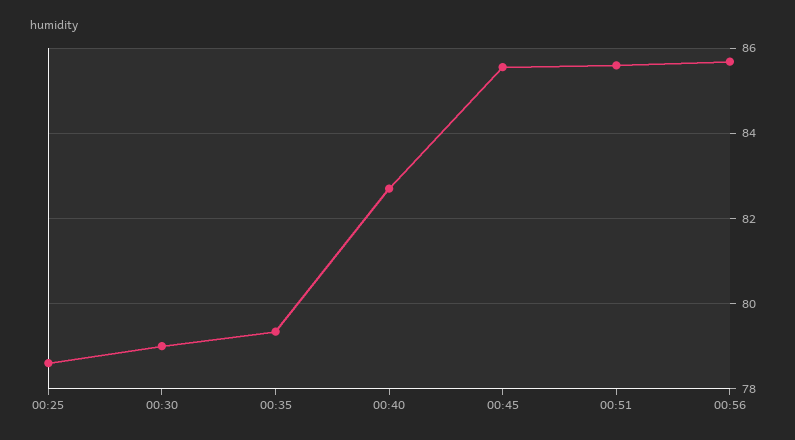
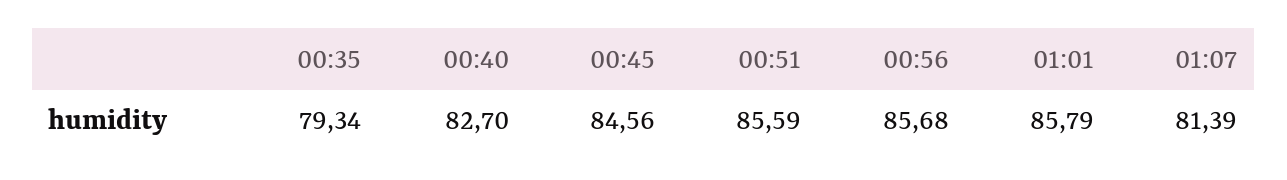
00:25: 78.6 -> none
00:30: 79 -> none
00:45: 85.6 -> 84.56
01:01: none -> 85.79
01:07: none -> 81.39

